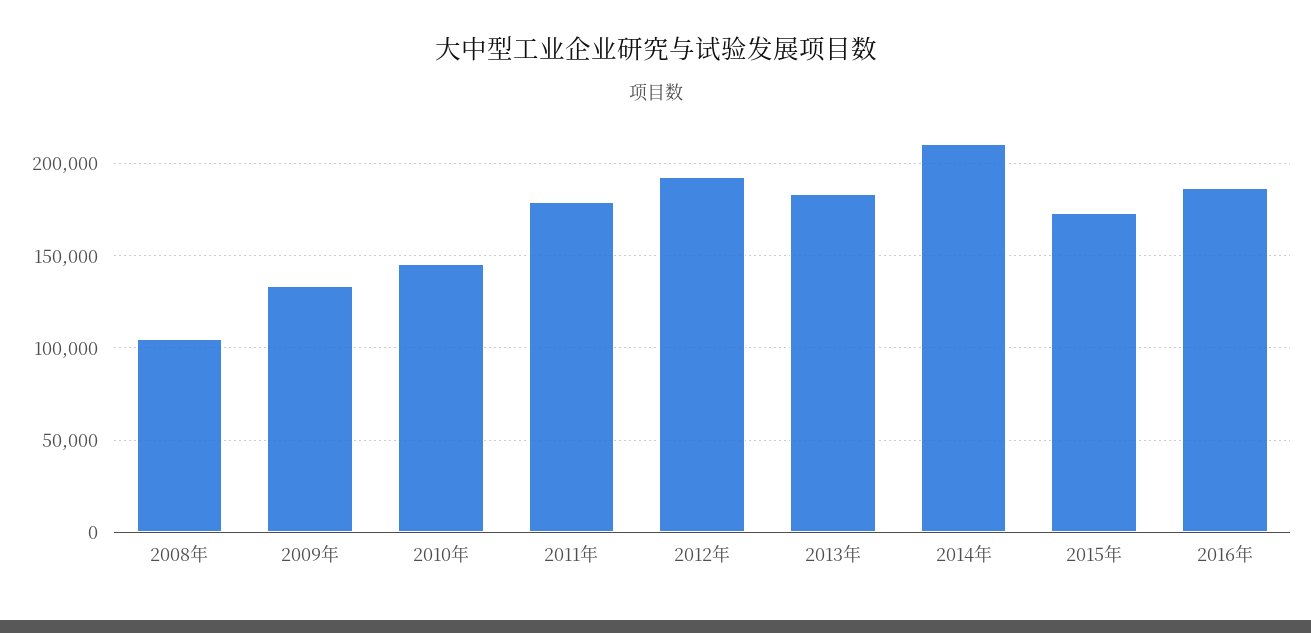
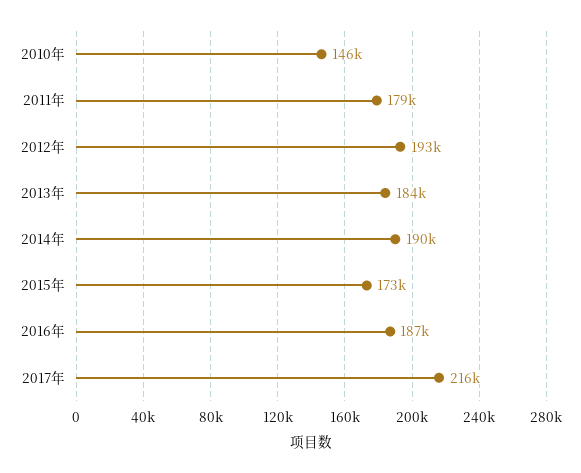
2008年: 105000 -> none
2009年: 135000 -> none
2014年: 210000 -> 190000
2017年: none -> 216000

